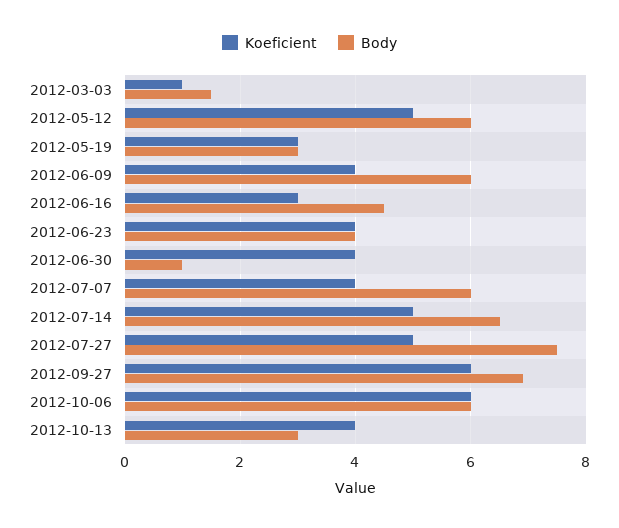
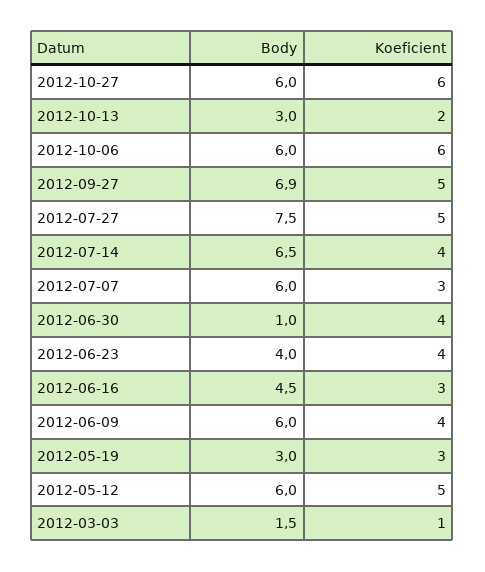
Koeficient, 2012-07-07: 4 -> 3
Koeficient, 2012-07-14: 5 -> 4
Koeficient, 2012-09-27: 6 -> 5
Koeficient, 2012-10-13: 4 -> 2
Body, 2012-10-27: none -> 6
Koeficient, 2012-10-27: none -> 6

